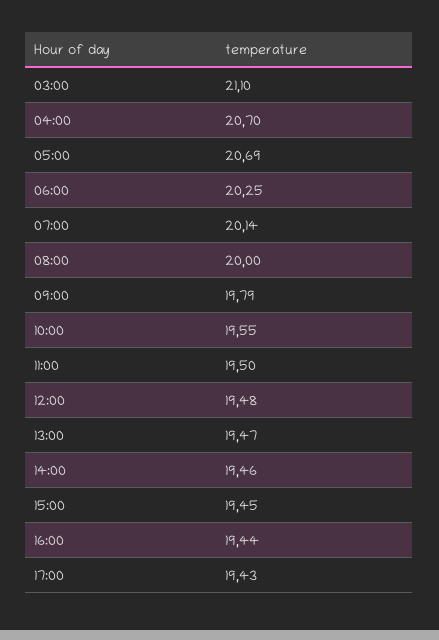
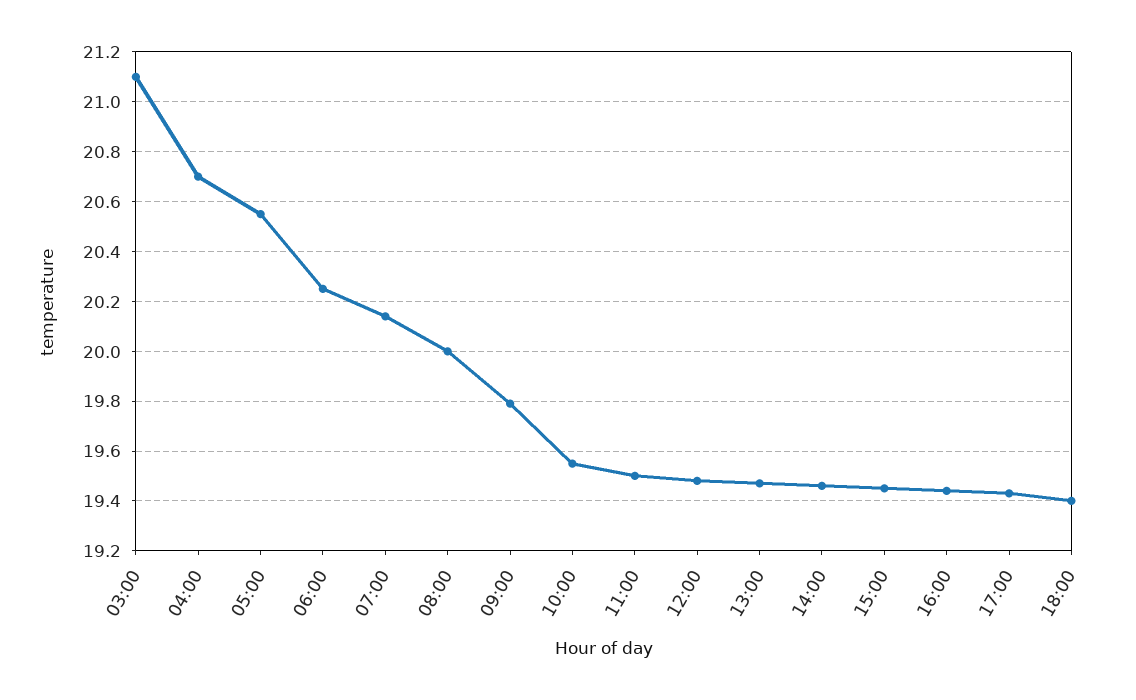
05:00: 20.69 -> 20.55
18:00: none -> 19.4

